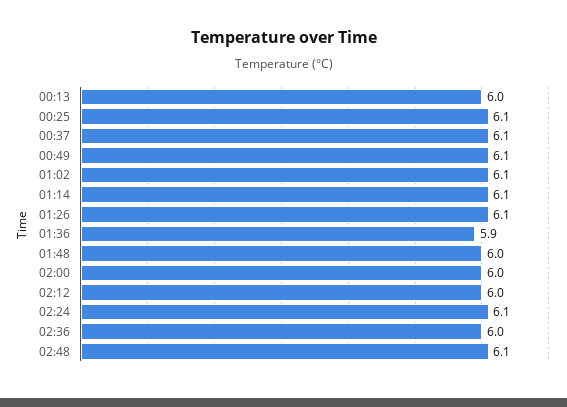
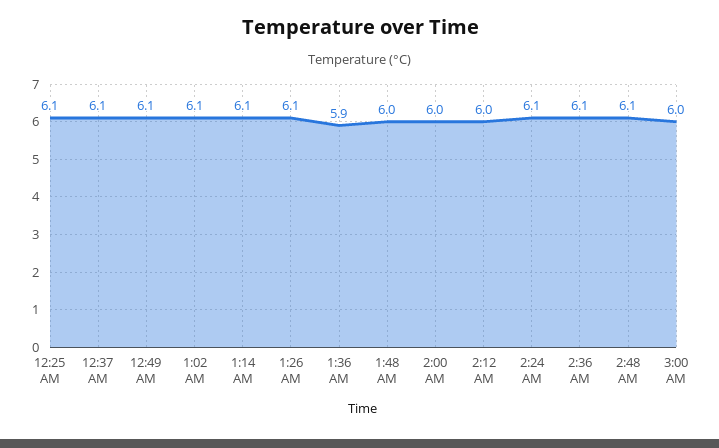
00:13: 6 -> none
02:36: 6 -> 6.1
3:00 AM: none -> 6

